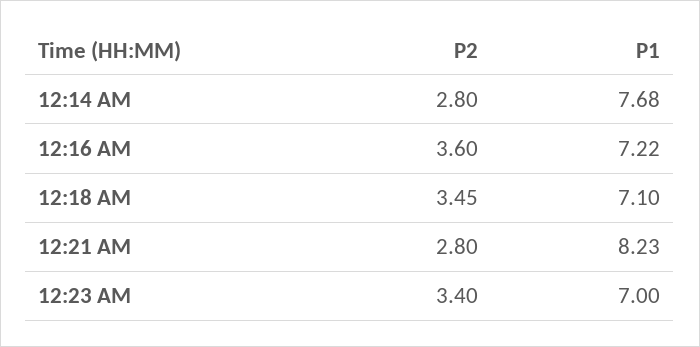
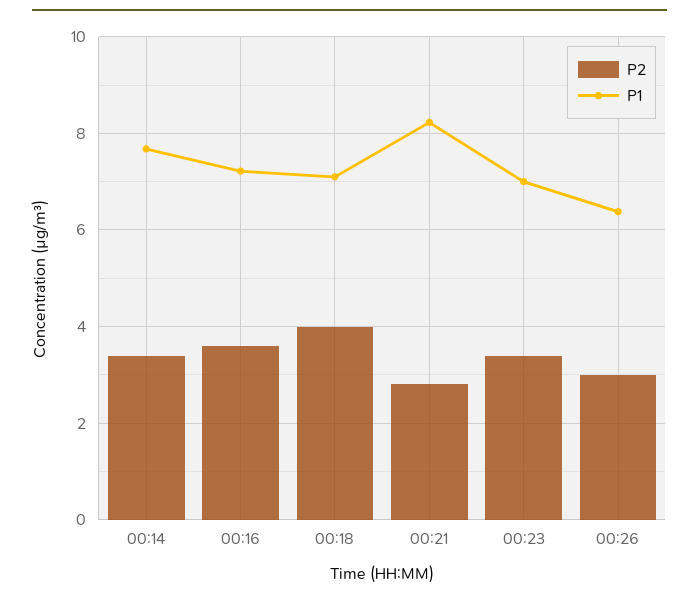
P2, 12:14 AM: 2.8 -> 3.4
P2, 12:18 AM: 3.45 -> 4
P2, 00:26: none -> 3
P1, 00:26: none -> 6.4

